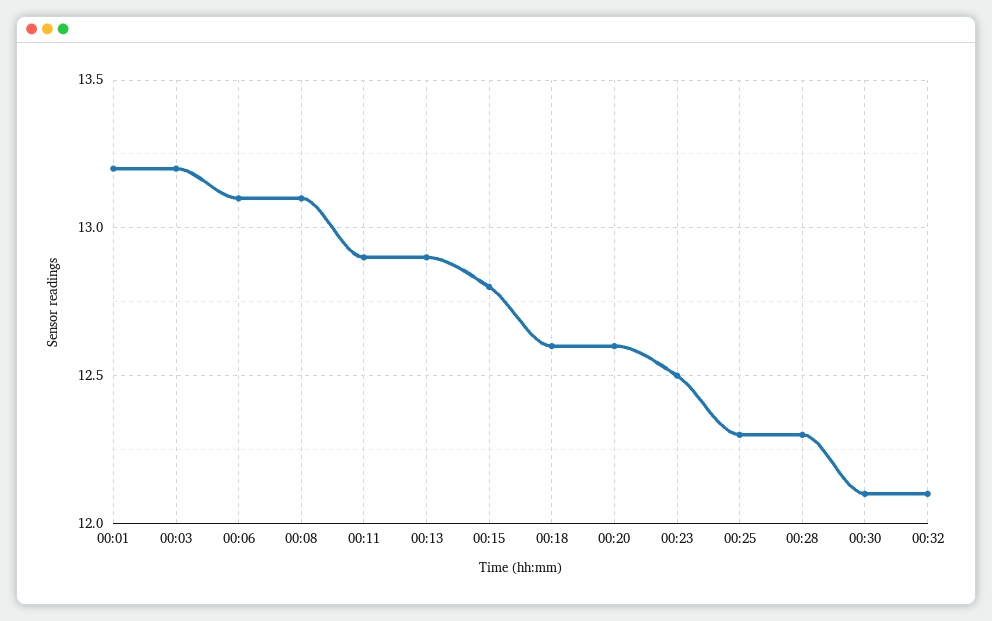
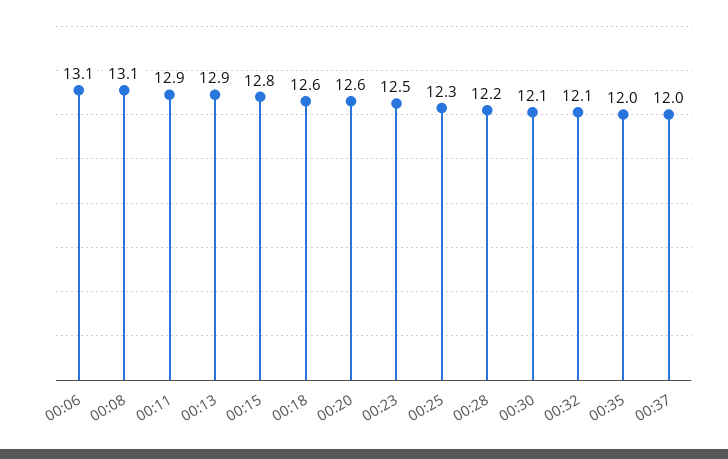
00:01: 13.2 -> none
00:03: 13.2 -> none
00:28: 12.3 -> 12.2
00:35: none -> 12
00:37: none -> 12

